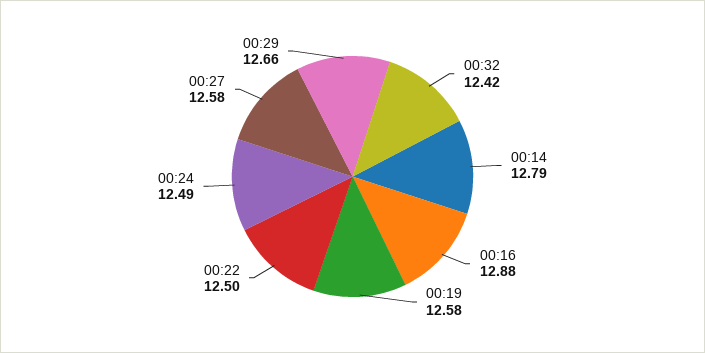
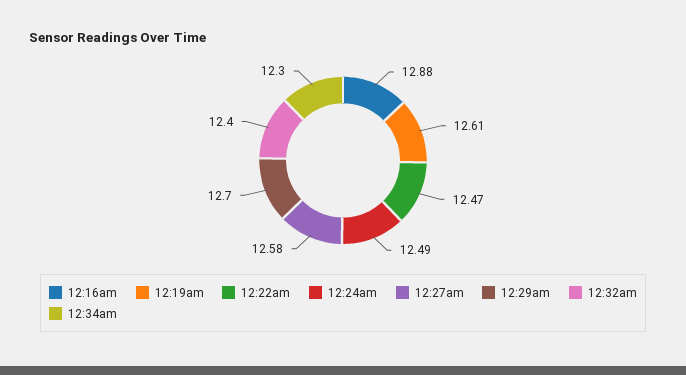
00:32: 12.42 -> 12.4
00:14: 12.79 -> none
00:19: 12.58 -> 12.61
00:22: 12.5 -> 12.47
00:29: 12.66 -> 12.7
12:34am: none -> 12.3

